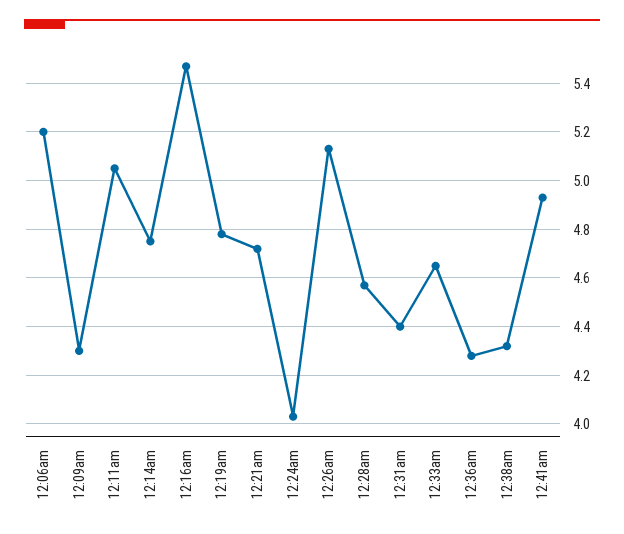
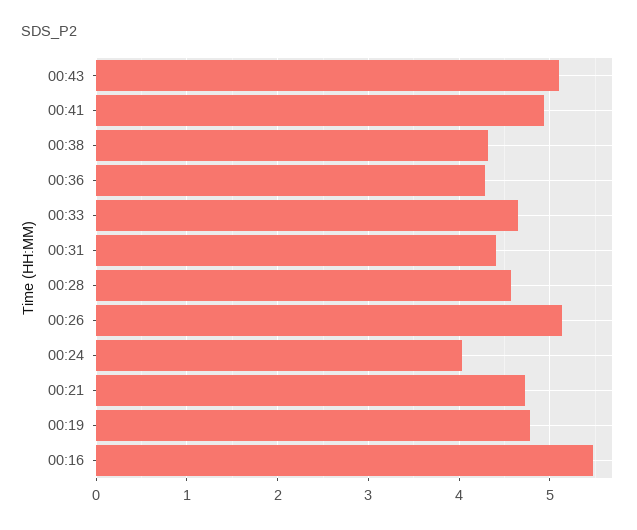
12:06am: 5.2 -> none
12:09am: 4.3 -> none
12:11am: 5.05 -> none
12:14am: 4.75 -> none
00:43: none -> 5.1

